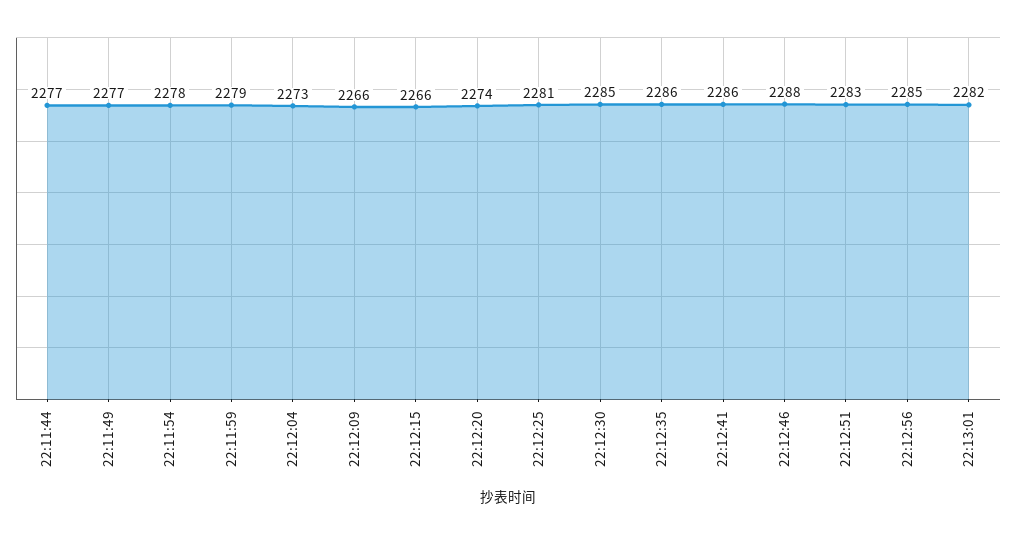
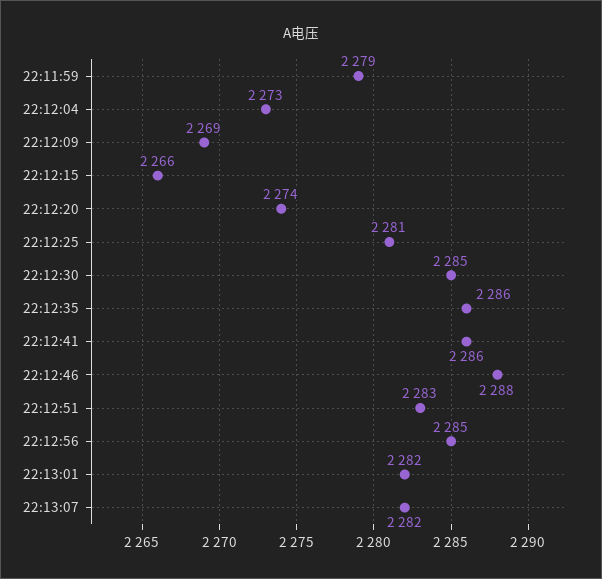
22:11:44: 2277 -> none
22:11:49: 2277 -> none
22:11:54: 2278 -> none
22:12:09: 2266 -> 2269
22:13:07: none -> 2282

